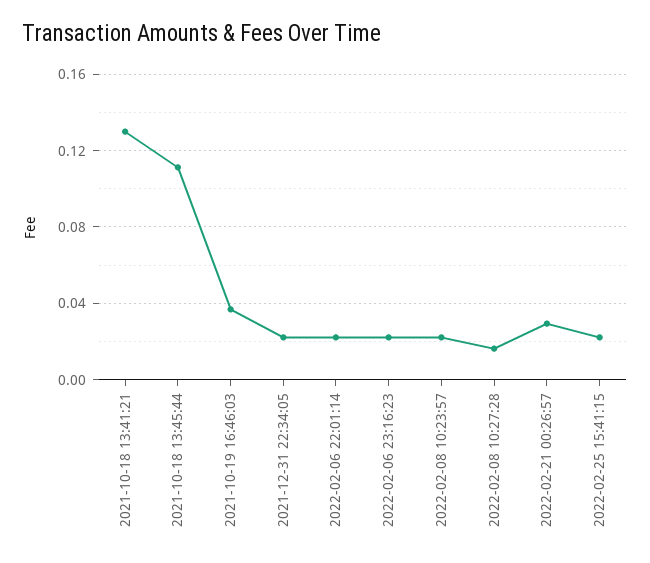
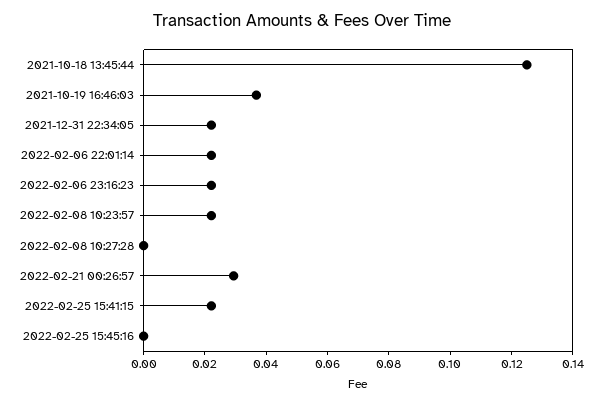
2021-10-18 13:41:21: 0.13 -> none
2021-10-18 13:45:44: 0.11 -> 0.125
2022-02-08 10:27:28: 0.015 -> 0
2022-02-25 15:45:16: none -> 0

